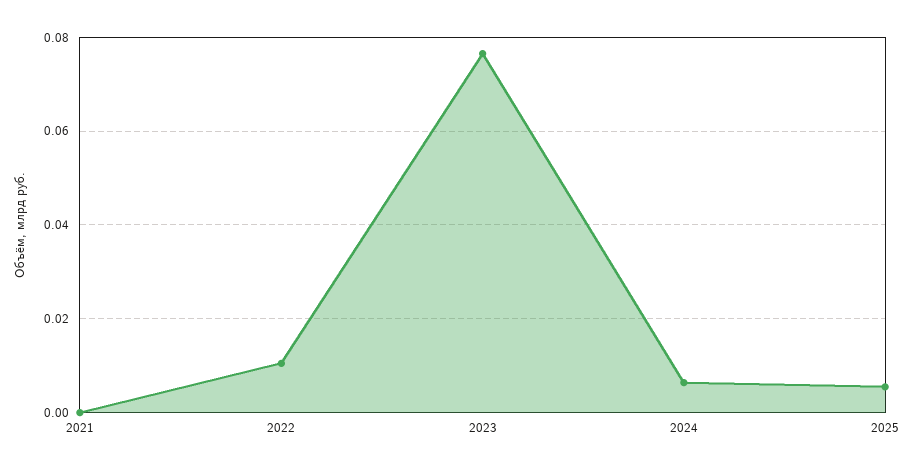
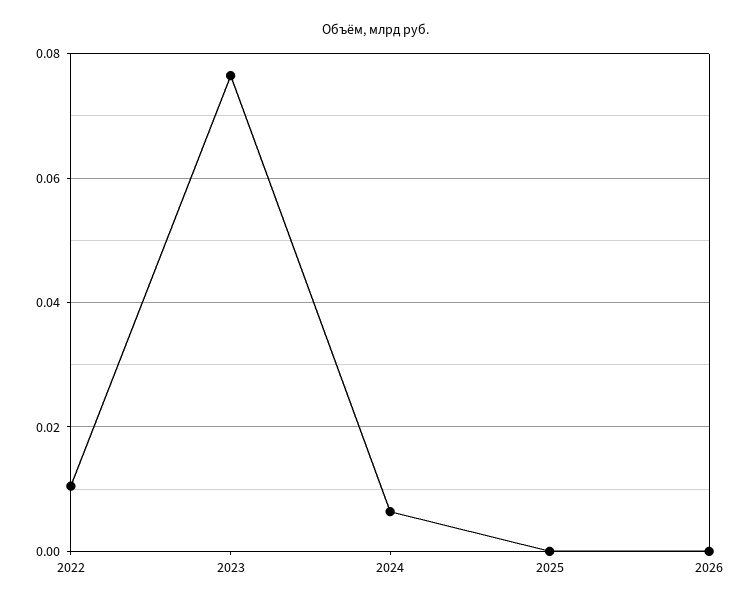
2021: 0 -> none
2025: 0.006 -> 0
2026: none -> 0

